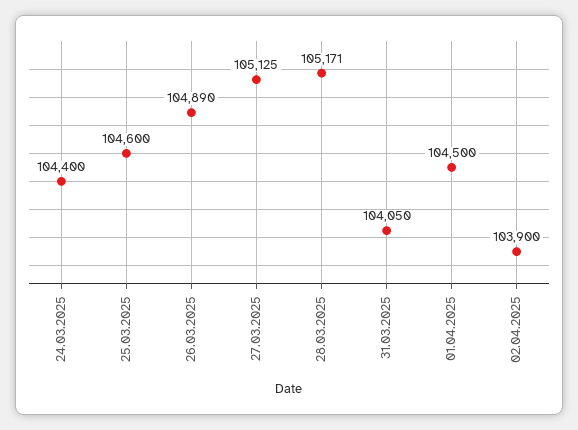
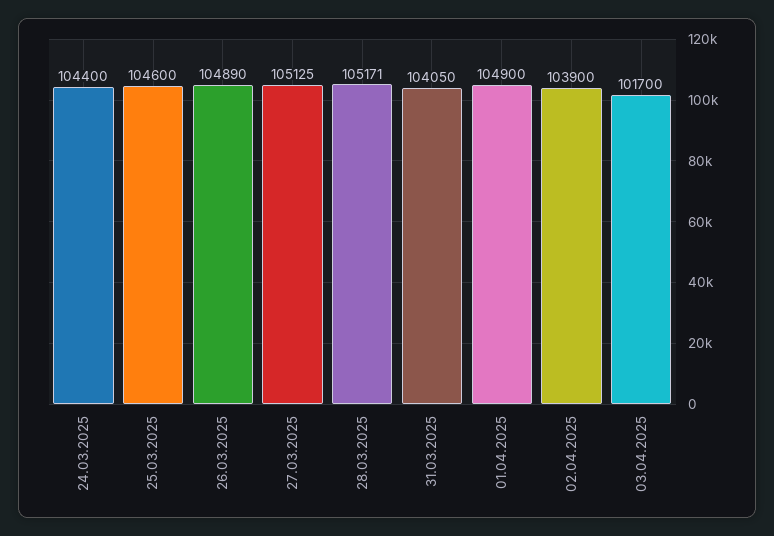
01.04.2025: 104500 -> 104900
03.04.2025: none -> 101700

